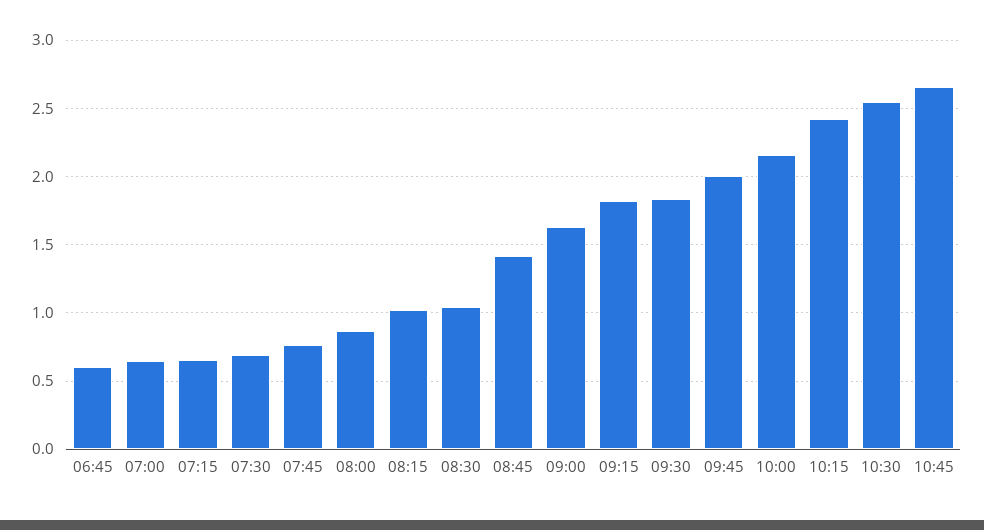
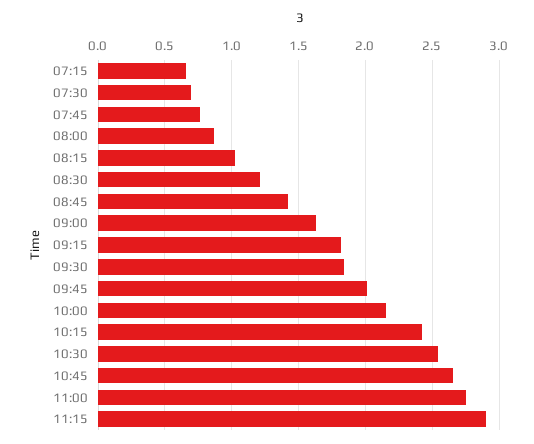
06:45: 0.6 -> none
07:00: 0.65 -> none
08:30: 1.05 -> 1.2
11:00: none -> 2.75
11:15: none -> 2.9

